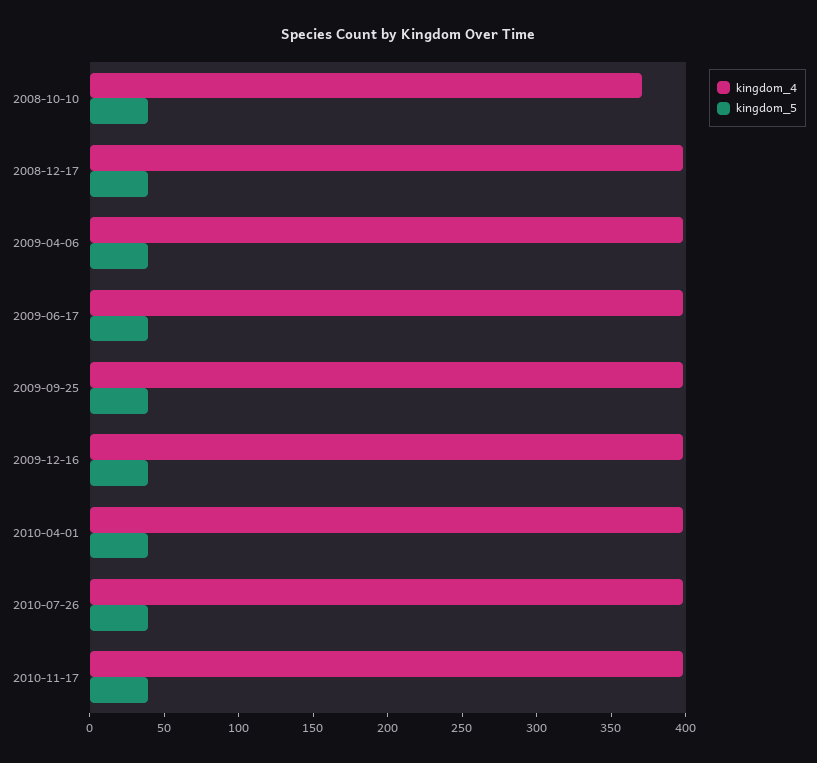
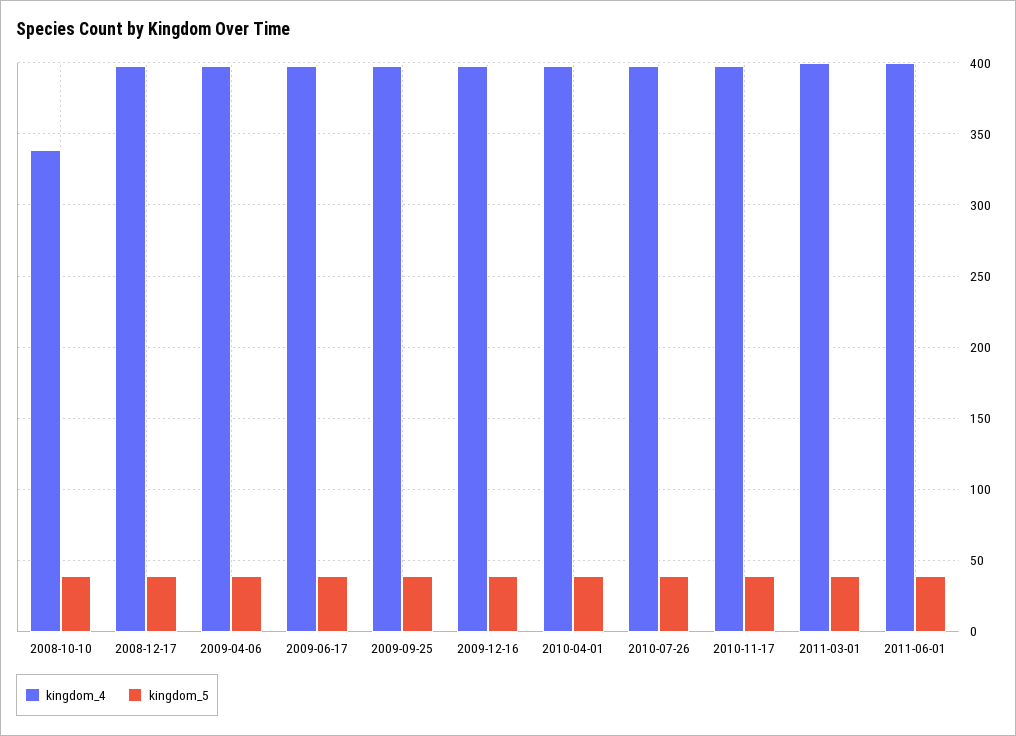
kingdom_4, 2008-10-10: 370 -> 340
kingdom_4, 2011-03-01: none -> 400
kingdom_5, 2011-03-01: none -> 40
kingdom_4, 2011-06-01: none -> 400
kingdom_5, 2011-06-01: none -> 40

